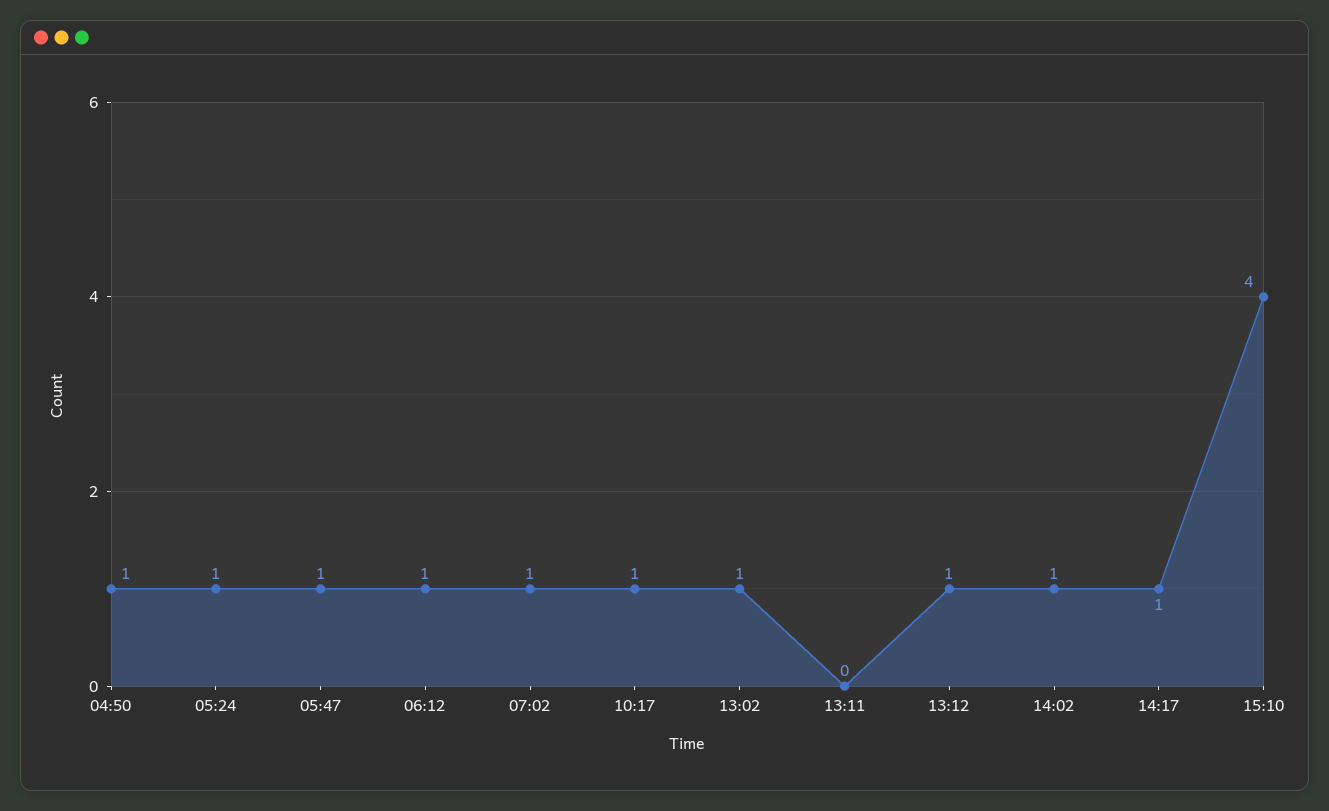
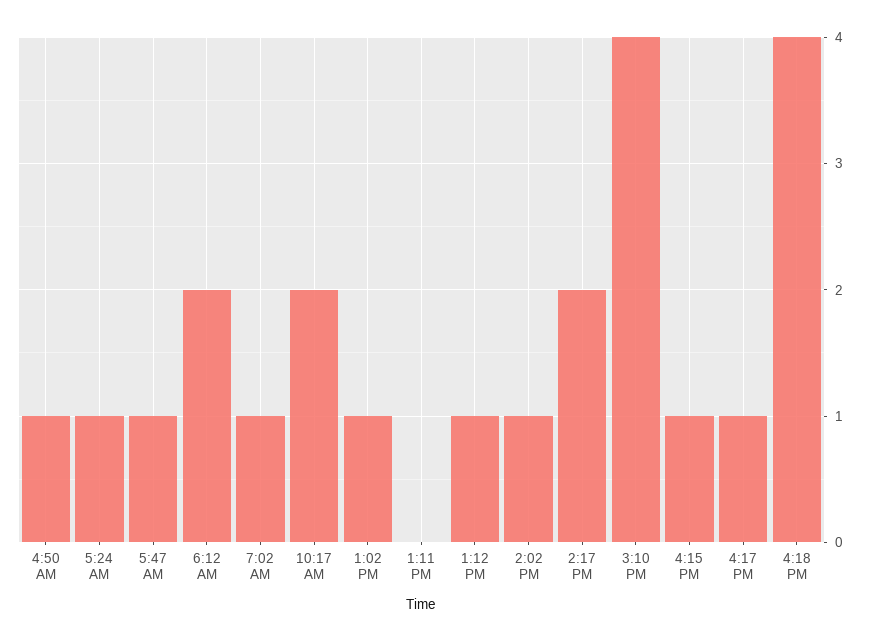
06:12: 1 -> 2
10:17: 1 -> 2
14:17: 1 -> 2
4:15 PM: none -> 1
4:17 PM: none -> 1
4:18 PM: none -> 4

